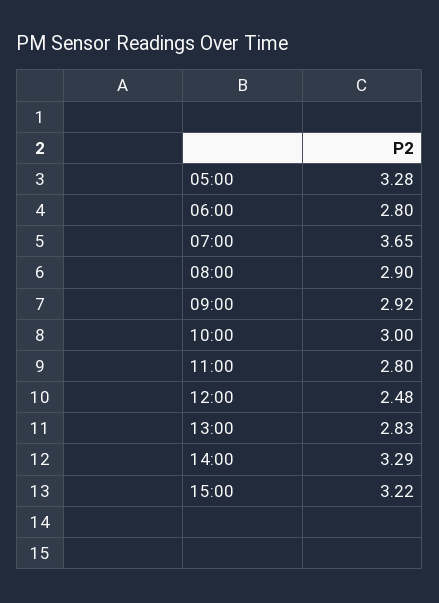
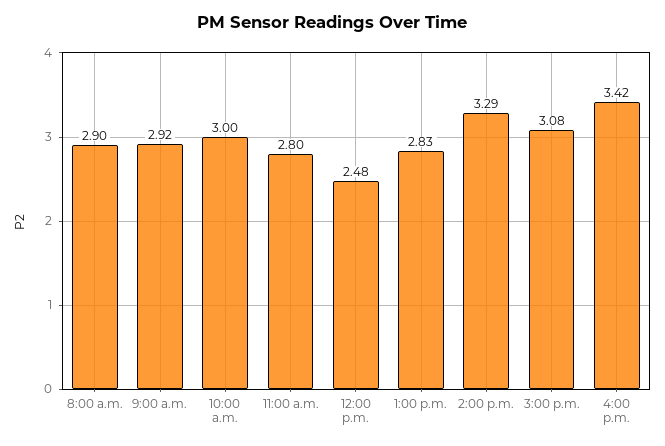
05:00: 3.28 -> none
06:00: 2.8 -> none
07:00: 3.65 -> none
15:00: 3.22 -> 3.08
4:00 p.m.: none -> 3.42

